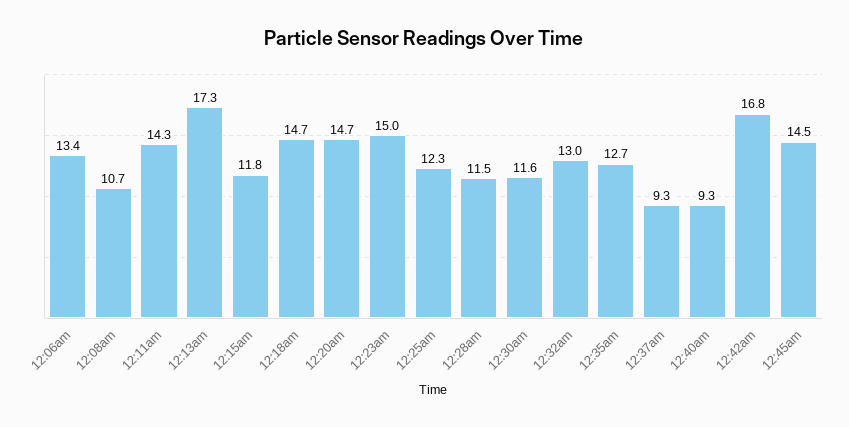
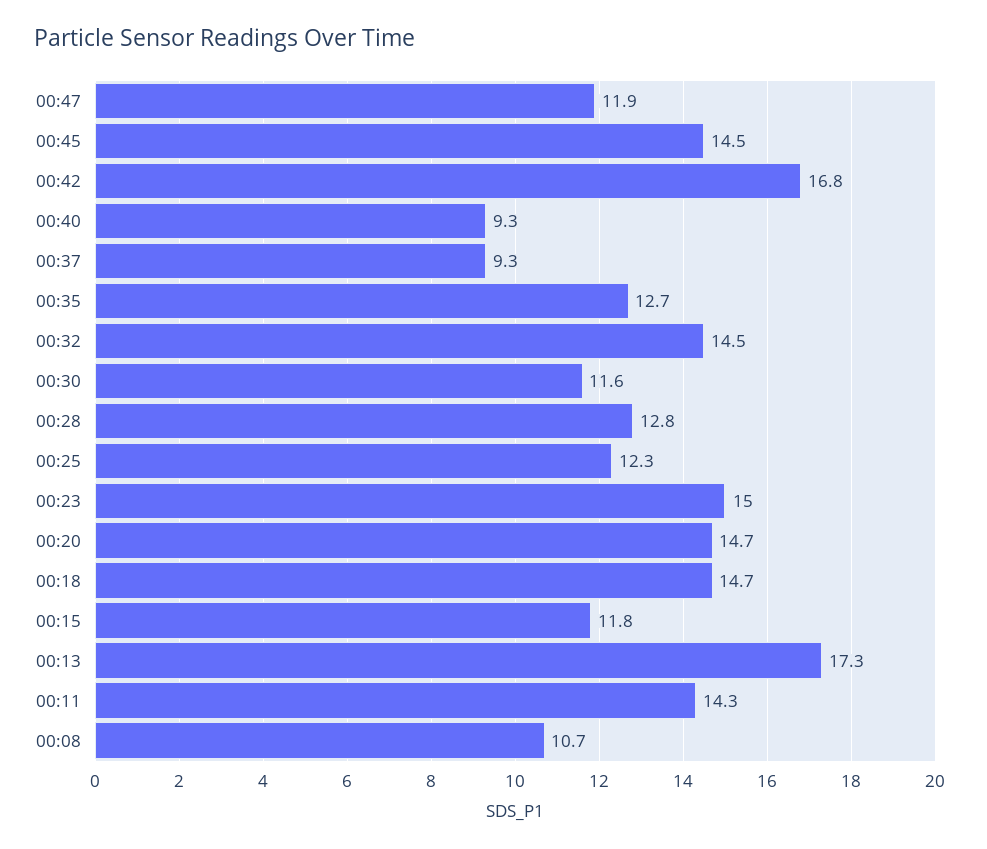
12:06am: 13.4 -> none
12:28am: 11.5 -> 12.8
12:32am: 13 -> 14.5
00:47: none -> 11.9

